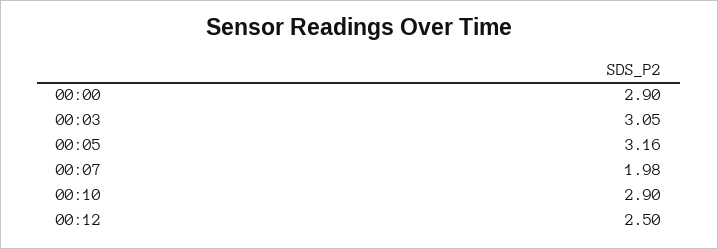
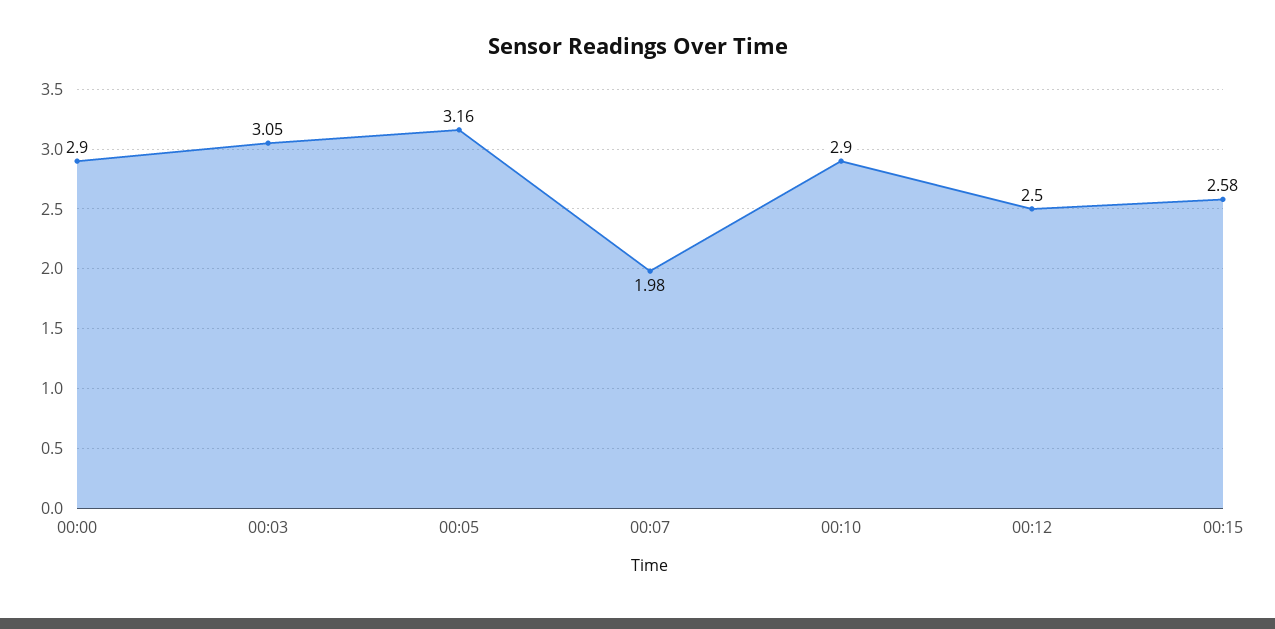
00:15: none -> 2.58

